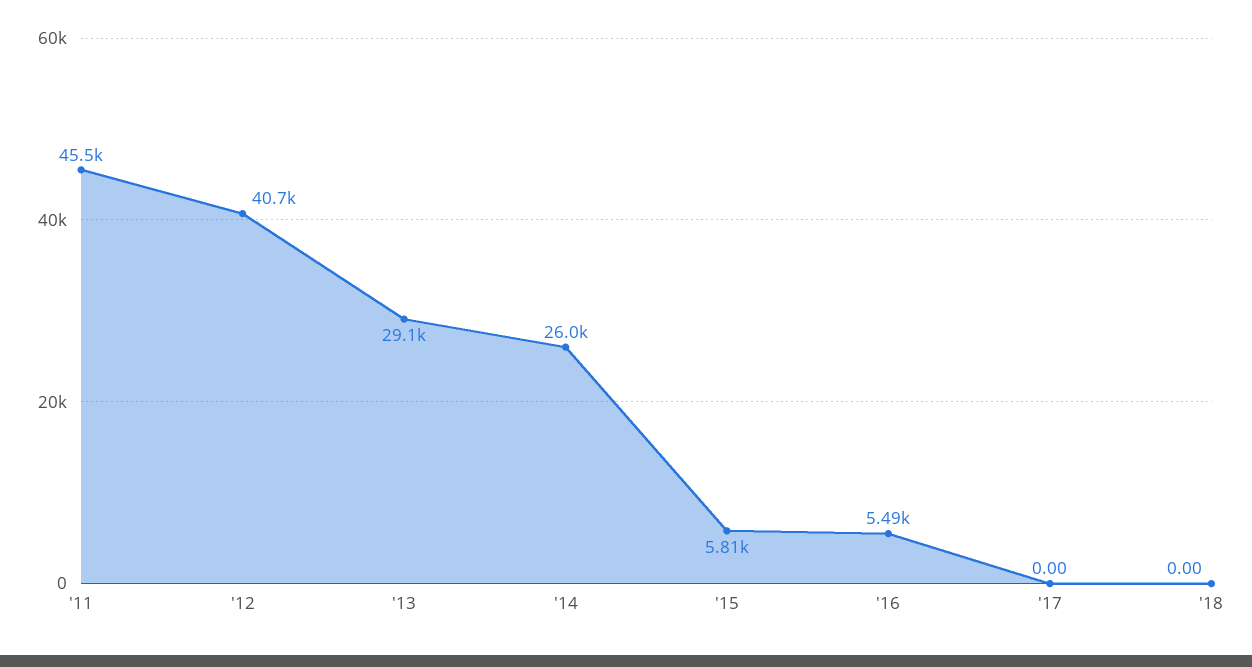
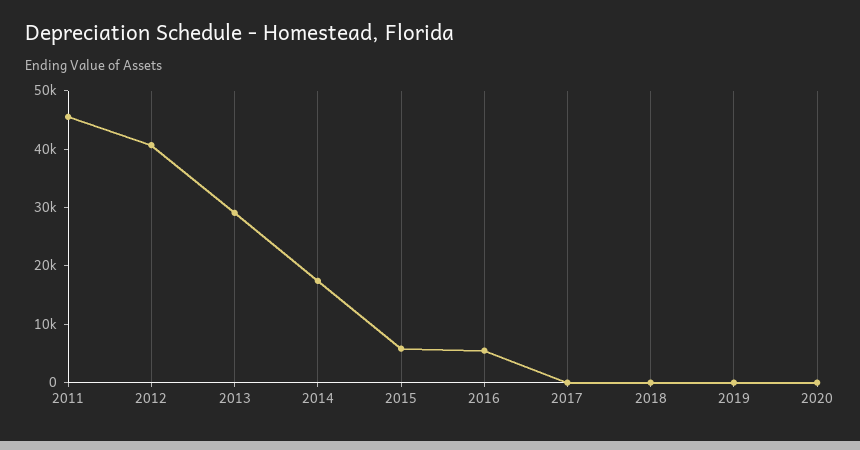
'14: 26000 -> 18000
2019: none -> 0
2020: none -> 0

